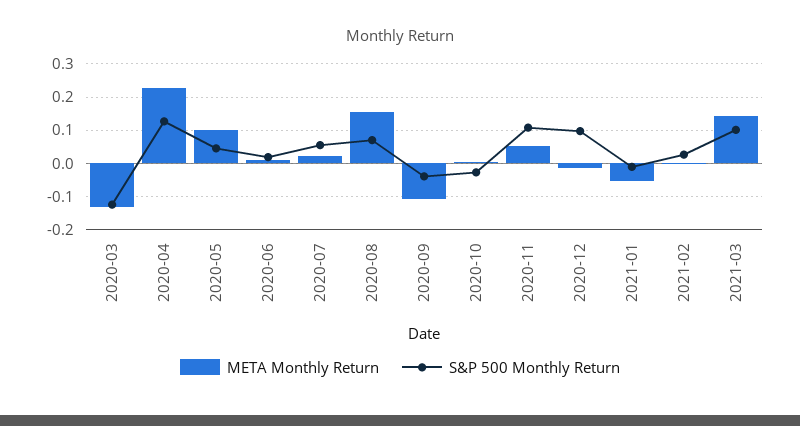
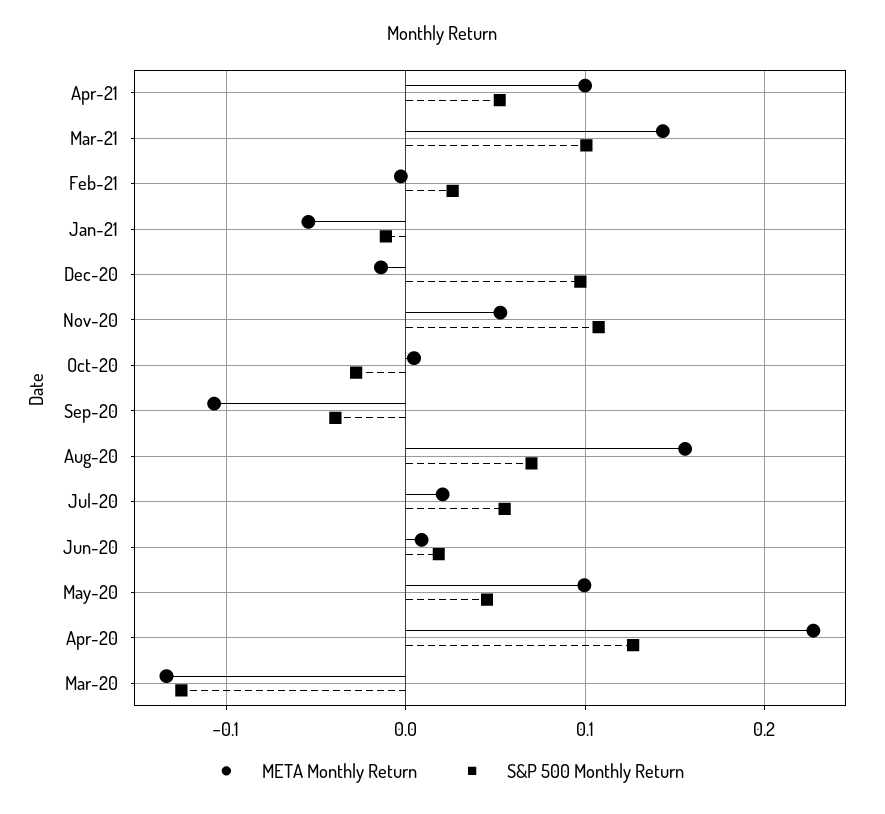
META Monthly Return, Apr-21: none -> 0.1
S&P 500 Monthly Return, Apr-21: none -> 0.05

